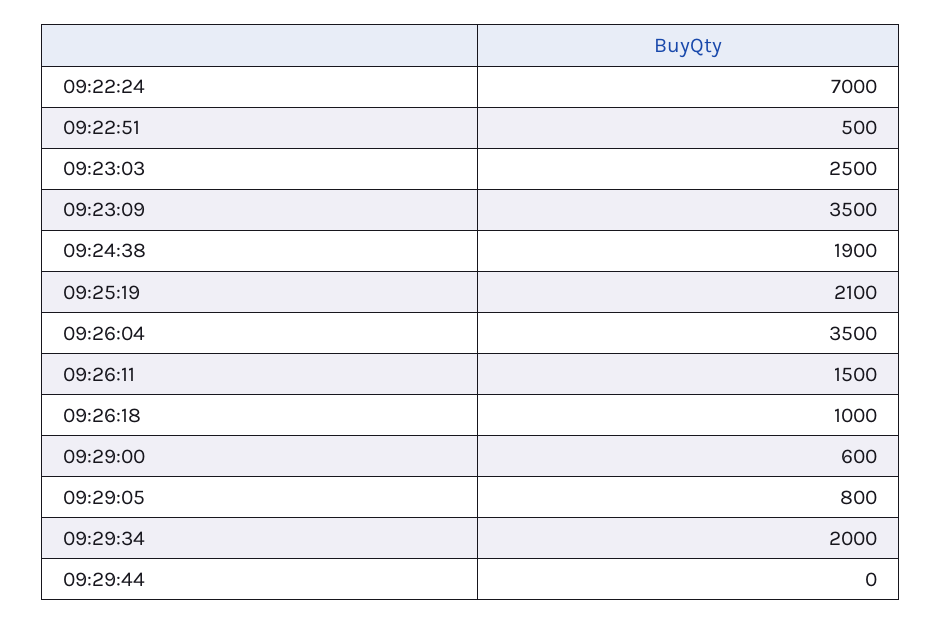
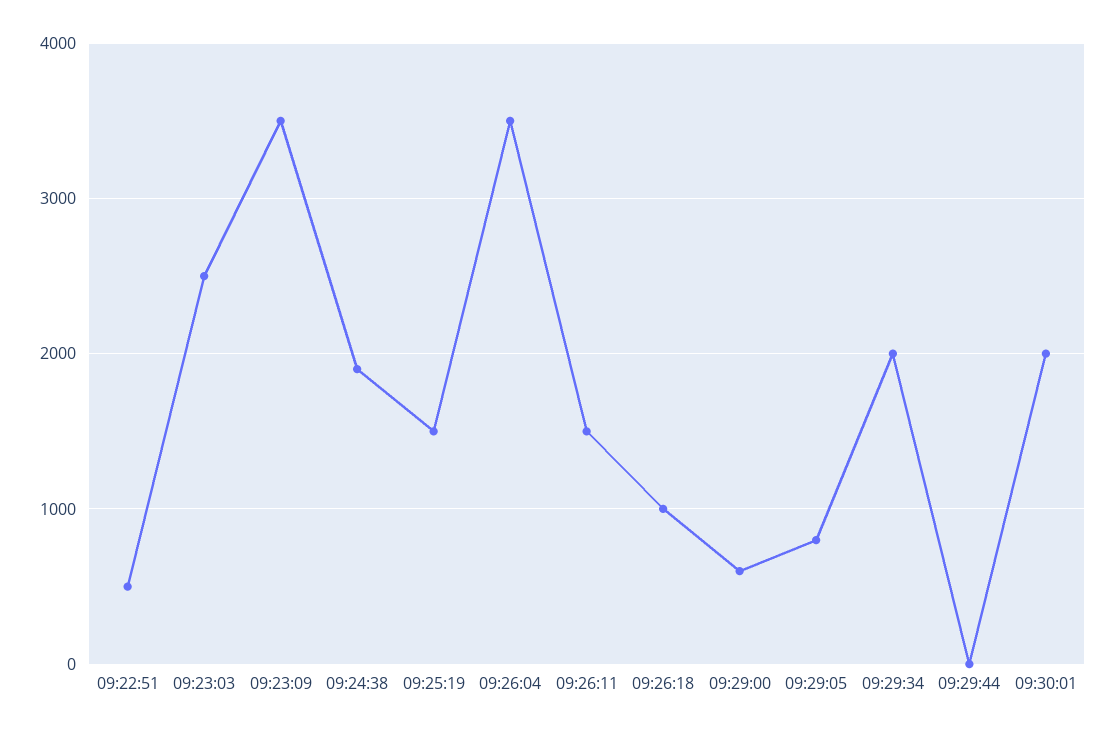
09:22:24: 7000 -> none
09:25:19: 2100 -> 1500
09:30:01: none -> 2000

